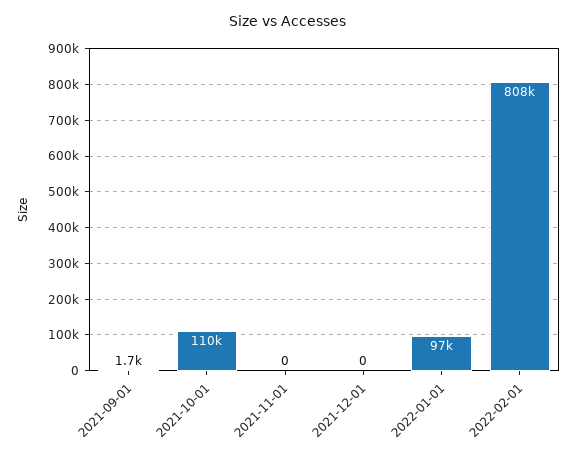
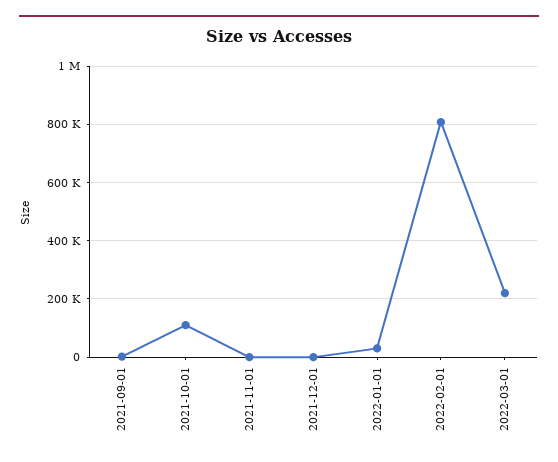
2022-01-01: 97000 -> 25000
2022-03-01: none -> 225000

